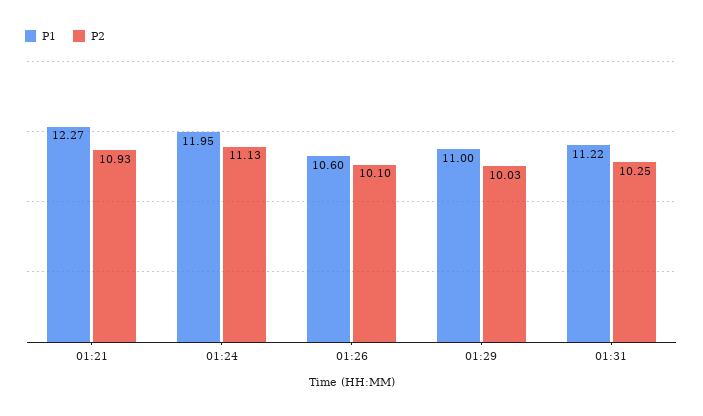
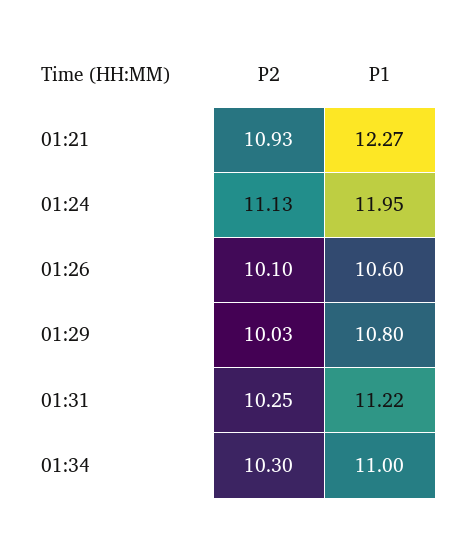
P1, 01:29: 11 -> 10.8
P2, 01:34: none -> 10.3
P1, 01:34: none -> 11

